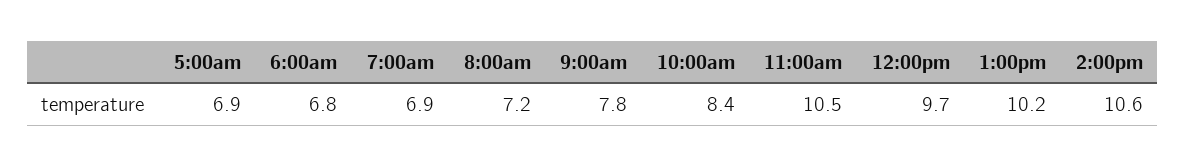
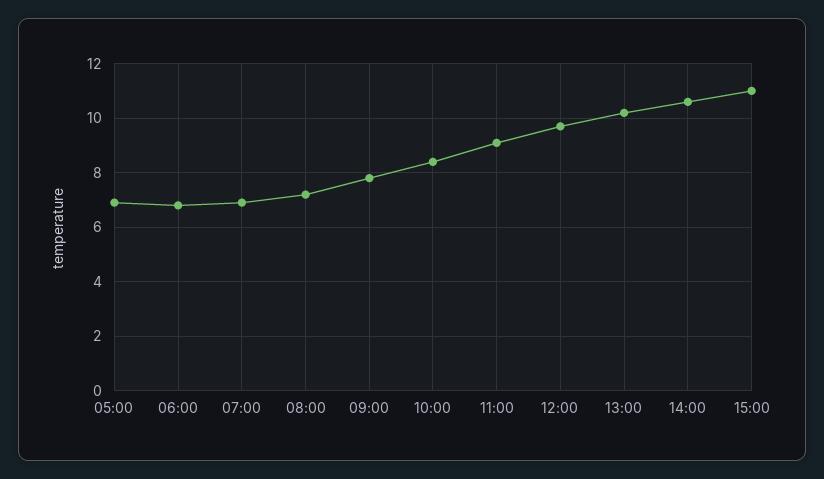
11:00am: 10.5 -> 9
15:00: none -> 11

